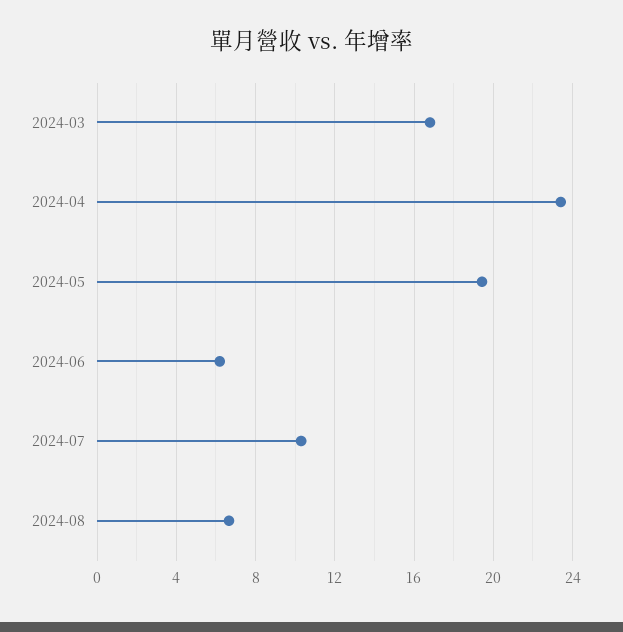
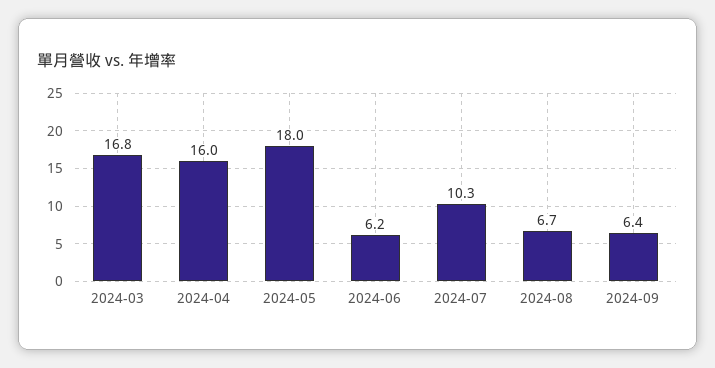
2024-04: 23.5 -> 16
2024-05: 19.5 -> 18
2024-09: none -> 6.4

